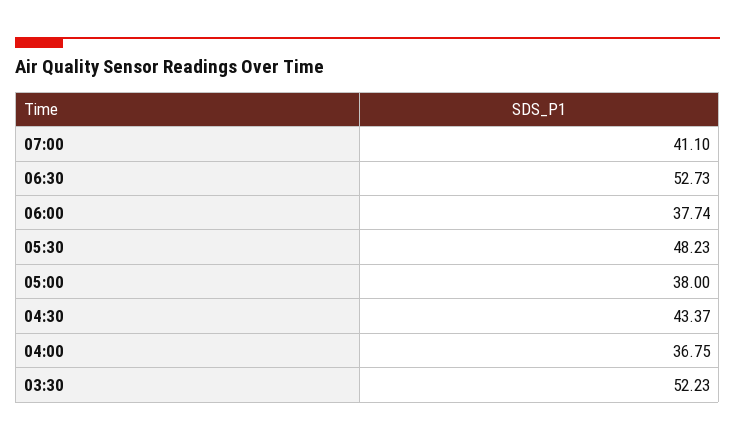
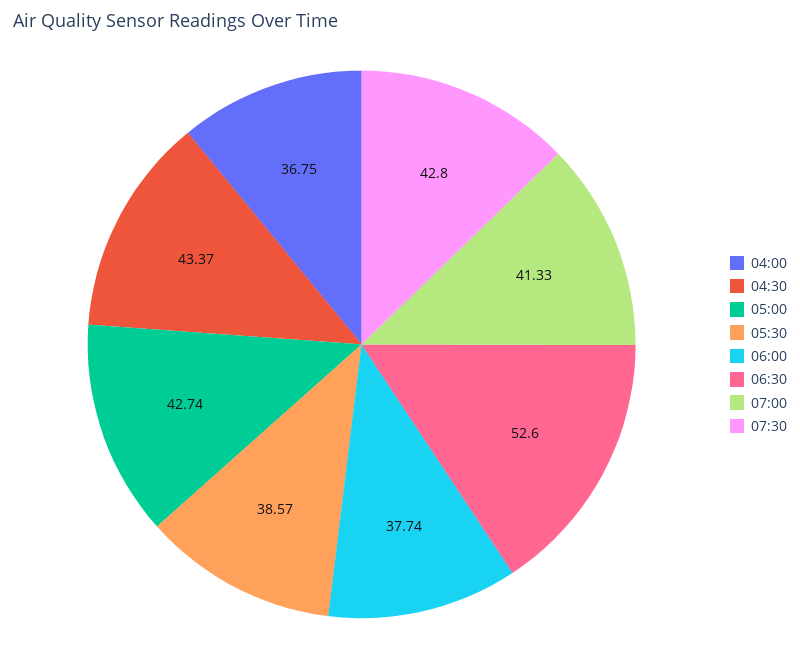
07:00: 41.1 -> 41.33
06:30: 52.73 -> 52.6
05:30: 48.23 -> 38.57
05:00: 38 -> 42.74
03:30: 52.23 -> none
07:30: none -> 42.8

